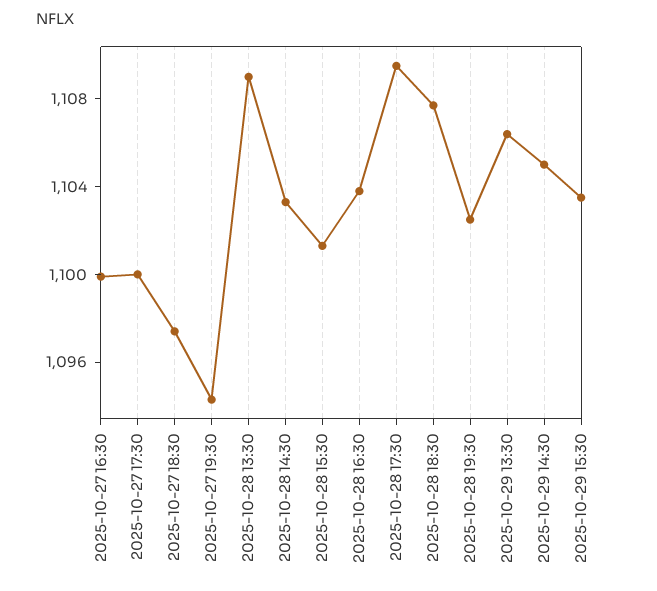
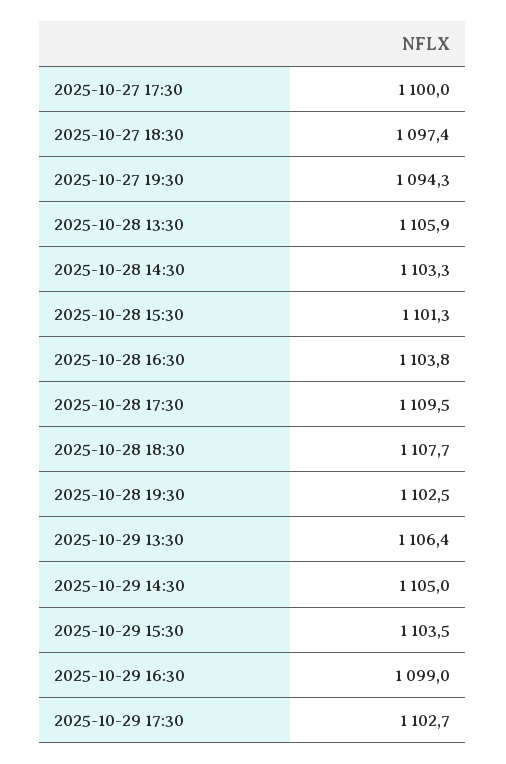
2025-10-27 16:30: 1100 -> none
2025-10-28 13:30: 1109 -> 1105.9
2025-10-29 16:30: none -> 1099
2025-10-29 17:30: none -> 1102.7

